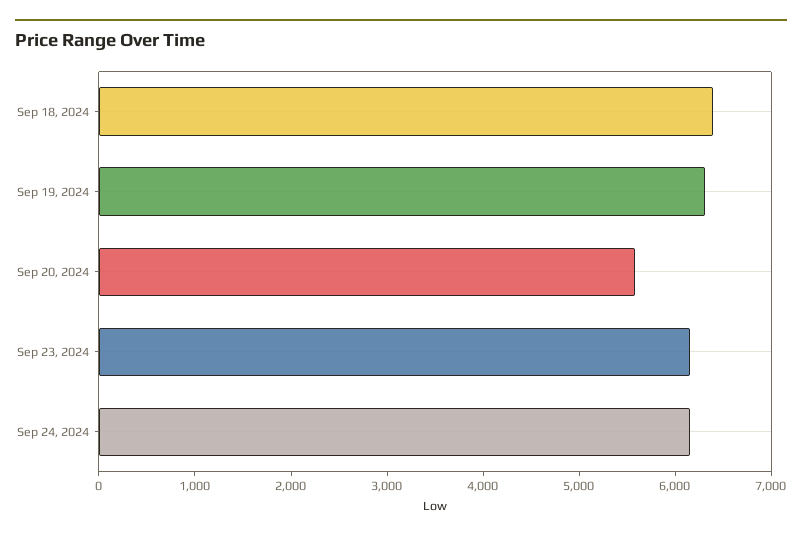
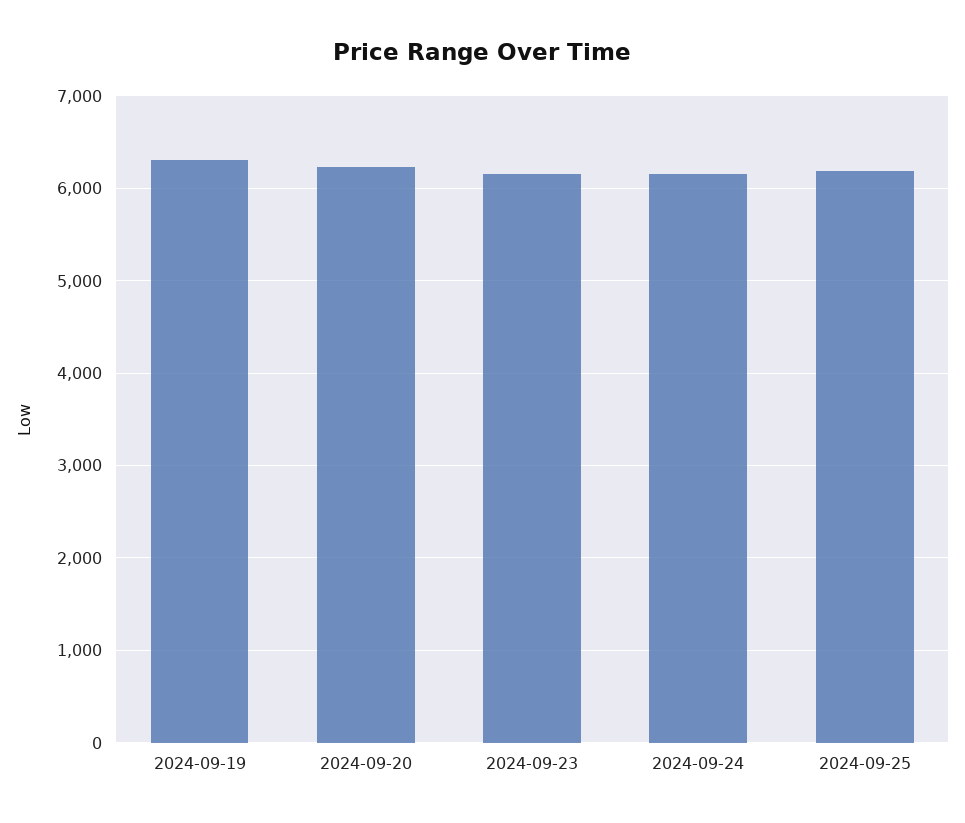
Sep 18, 2024: 6400 -> none
Sep 20, 2024: 5600 -> 6200
2024-09-25: none -> 6200

